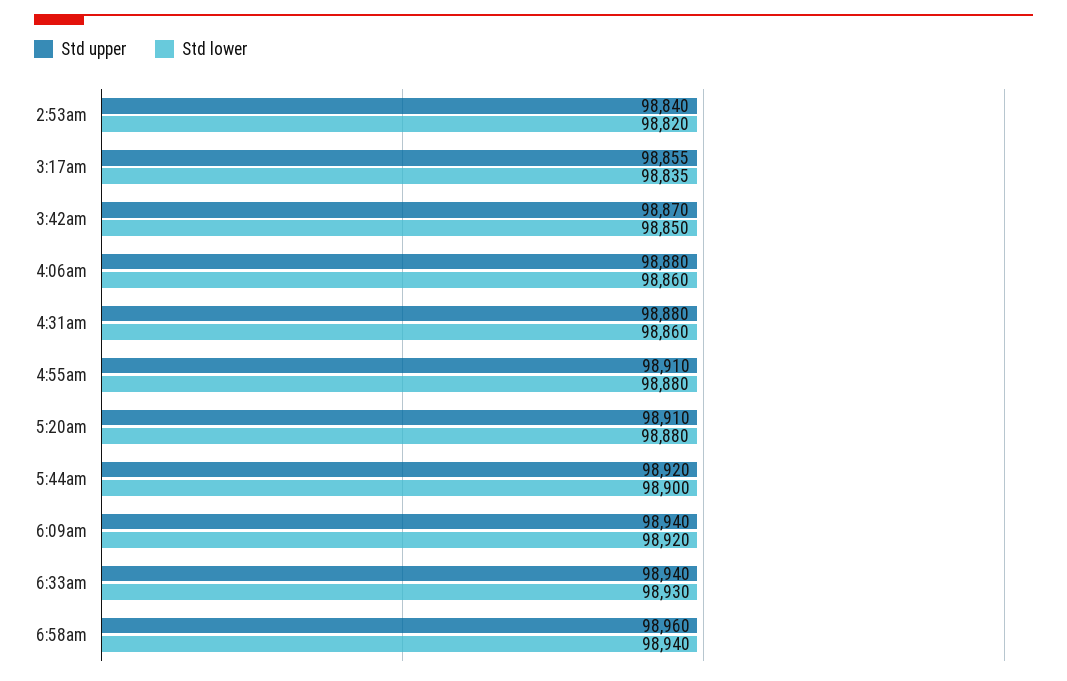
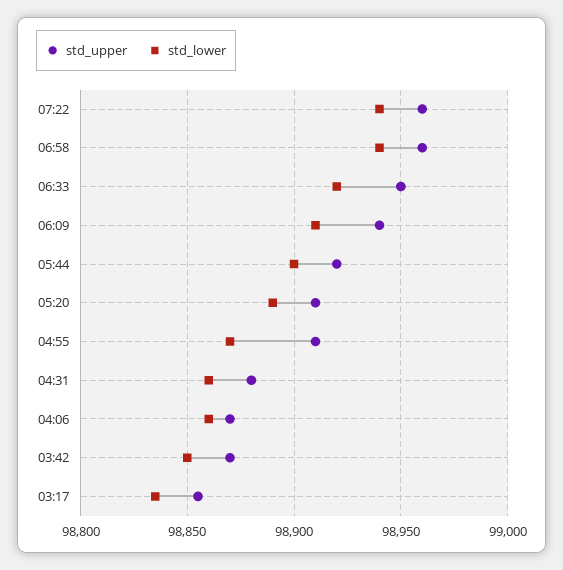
Std upper, 2:53am: 98840 -> none
Std lower, 2:53am: 98820 -> none
Std upper, 4:06am: 98880 -> 98870
Std lower, 4:55am: 98880 -> 98870
Std lower, 5:20am: 98880 -> 98890
Std lower, 6:09am: 98920 -> 98910
Std upper, 6:33am: 98940 -> 98950
Std lower, 6:33am: 98930 -> 98920
Std upper, 07:22: none -> 98960
Std lower, 07:22: none -> 98940

